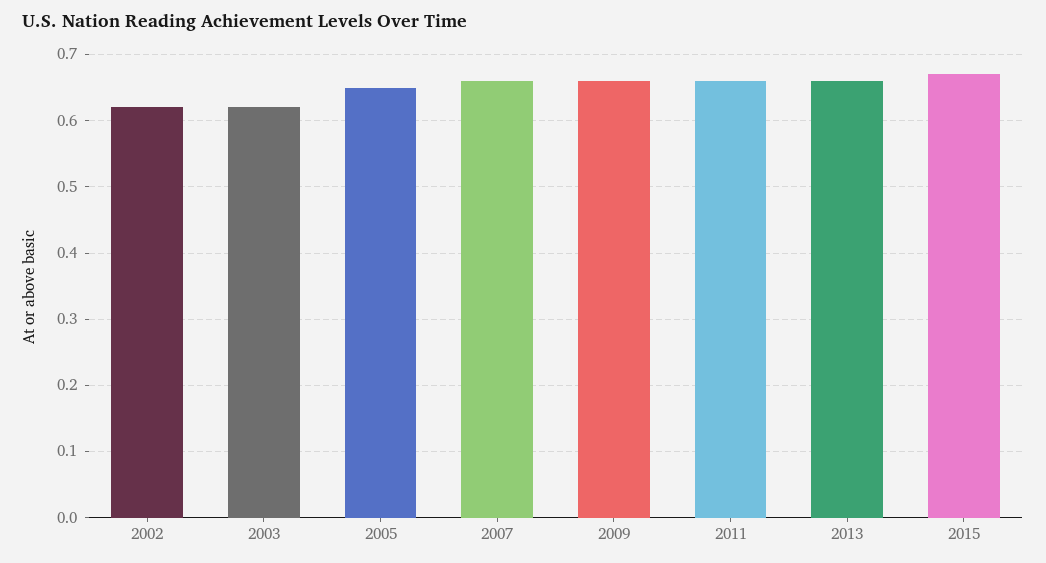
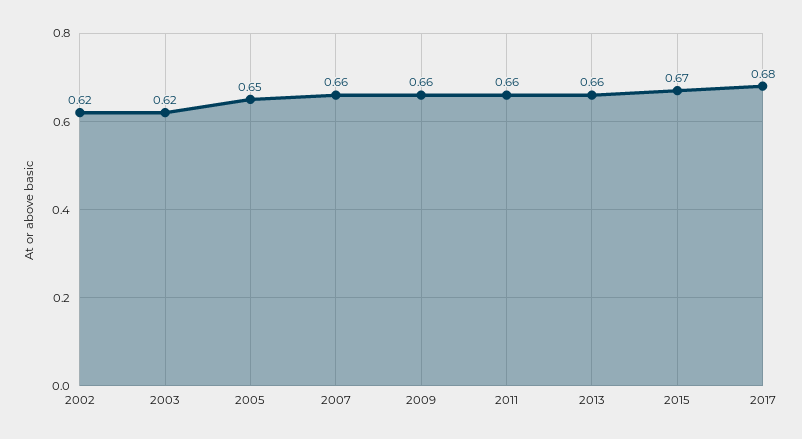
2017: none -> 0.68

